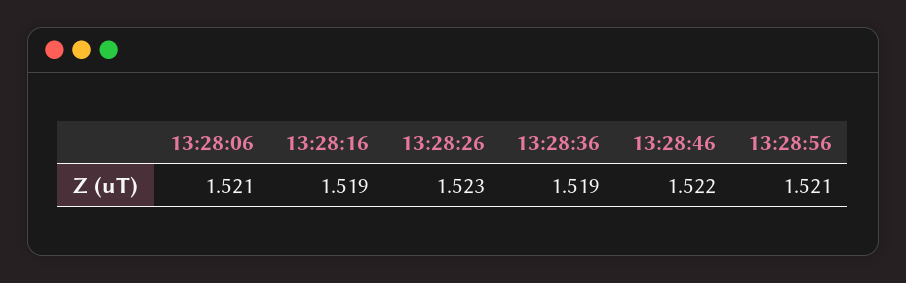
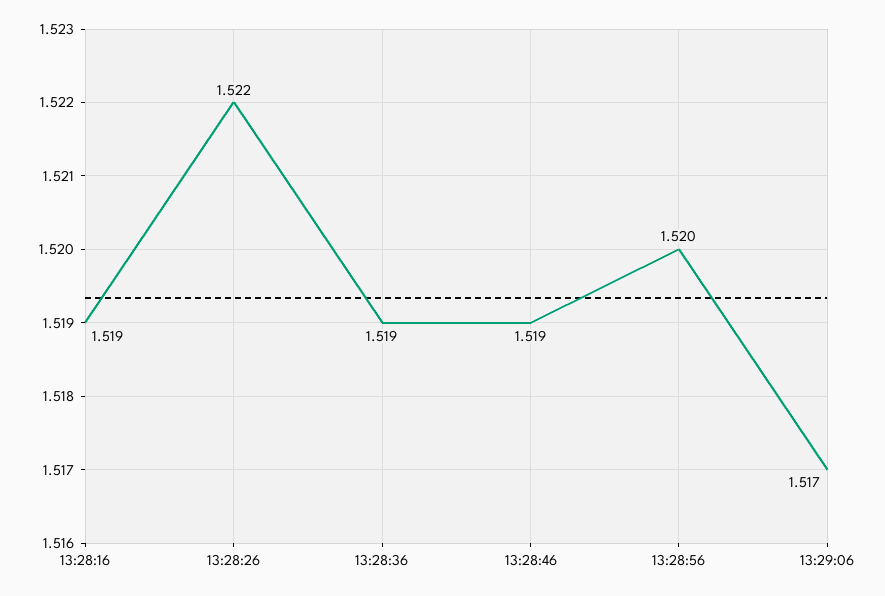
13:28:06: 1.521 -> none
13:28:26: 1.523 -> 1.522
13:28:46: 1.522 -> 1.519
13:28:56: 1.521 -> 1.52
13:29:06: none -> 1.517

